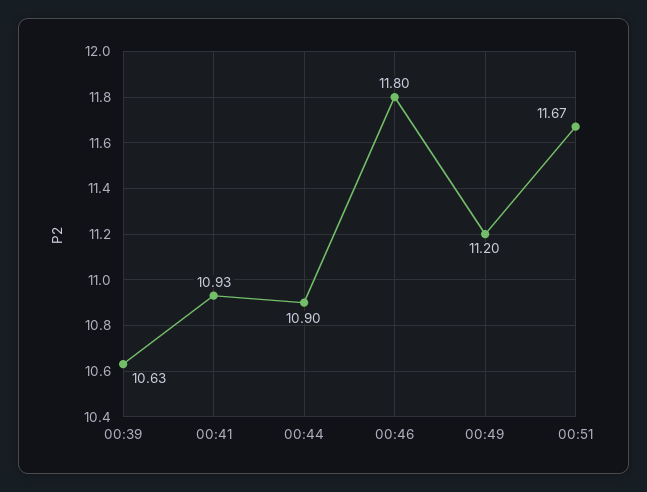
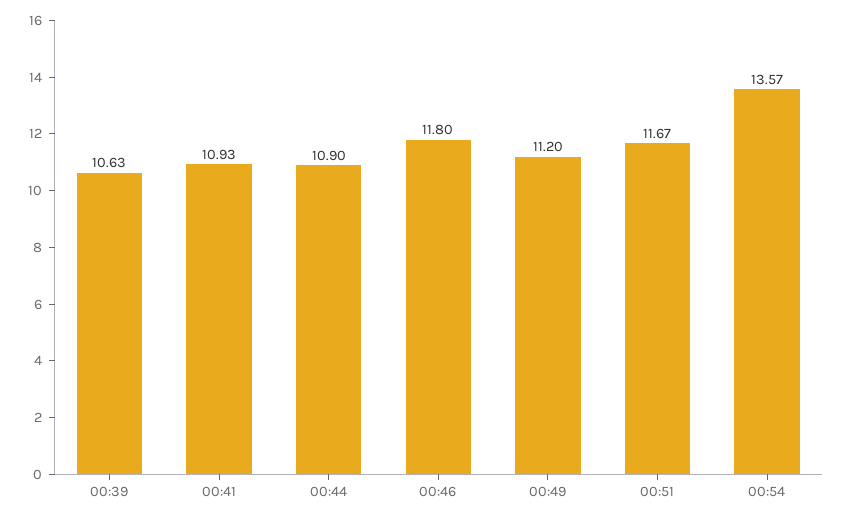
00:54: none -> 13.57

